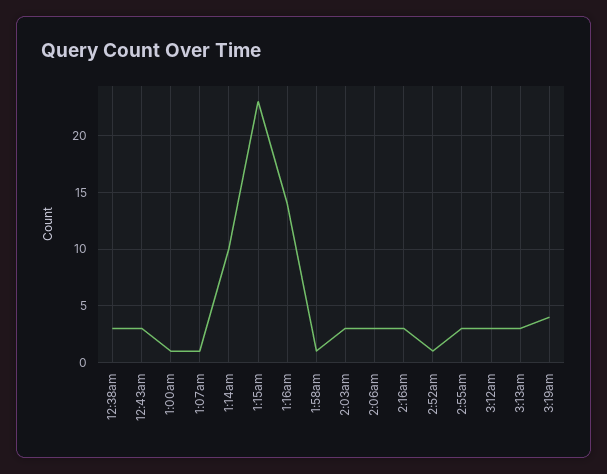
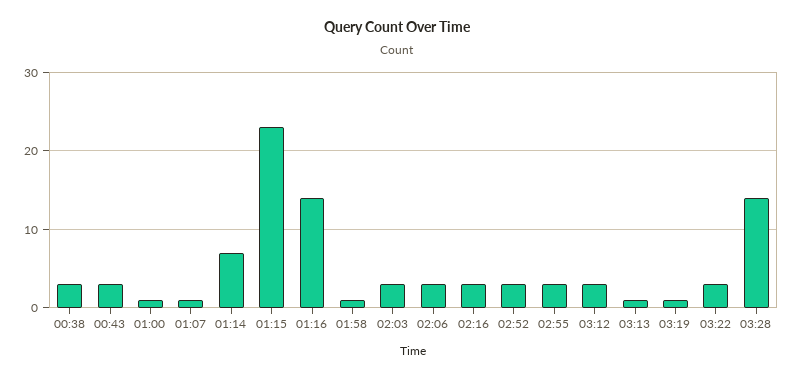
1:14am: 10 -> 7
2:52am: 1 -> 3
3:13am: 3 -> 1
3:19am: 4 -> 1
03:22: none -> 3
03:28: none -> 14

